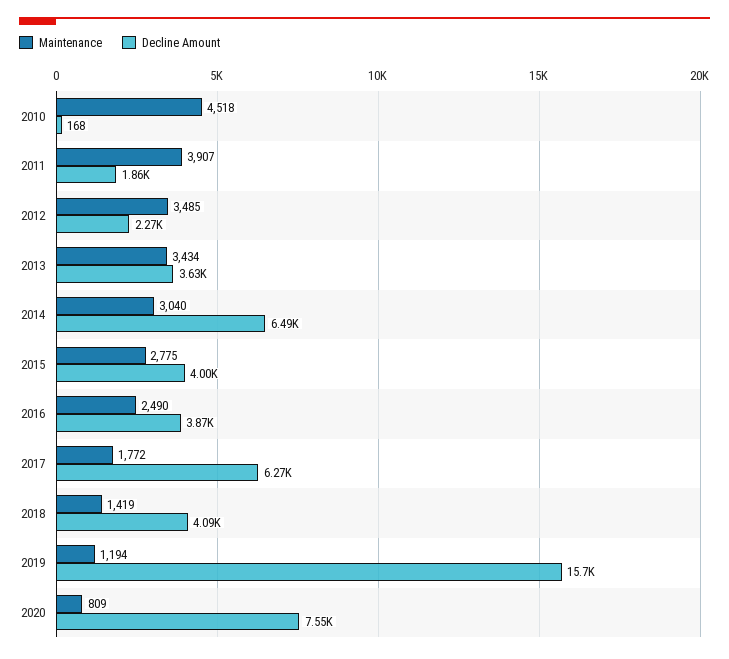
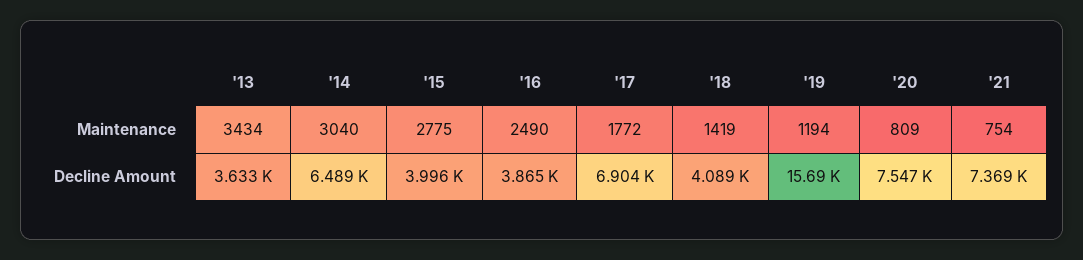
Maintenance, 2010: 4518 -> none
Decline Amount, 2010: 168 -> none
Maintenance, 2011: 3907 -> none
Decline Amount, 2011: 1860 -> none
Maintenance, 2012: 3485 -> none
Decline Amount, 2012: 2270 -> none
Decline Amount, 2017: 6270 -> 6904
Maintenance, '21: none -> 754
Decline Amount, '21: none -> 7369

